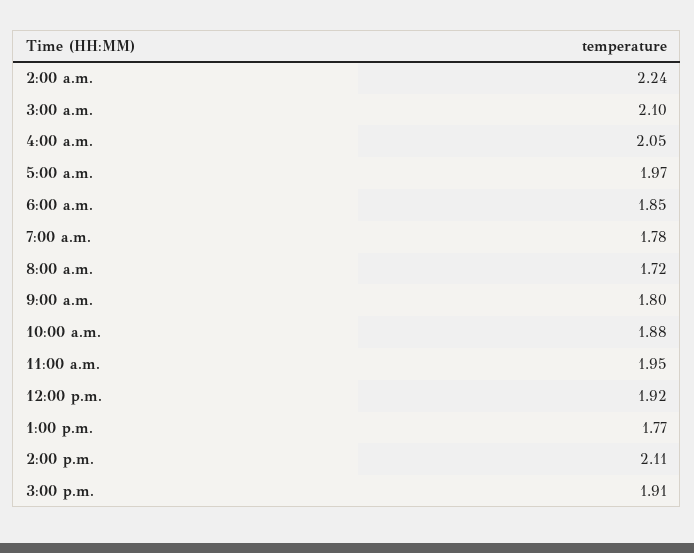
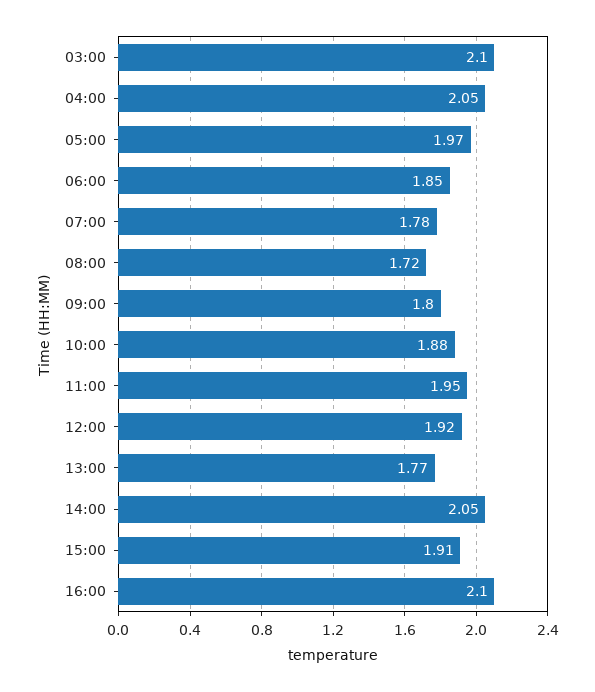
2:00 a.m.: 2.24 -> none
2:00 p.m.: 2.11 -> 2.05
16:00: none -> 2.1

